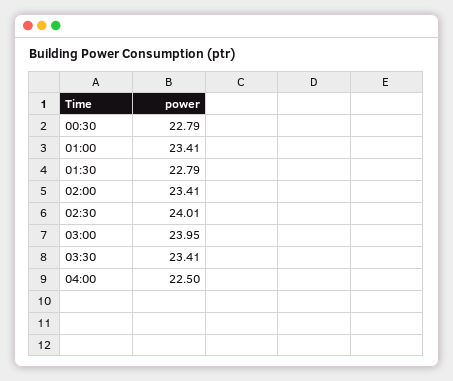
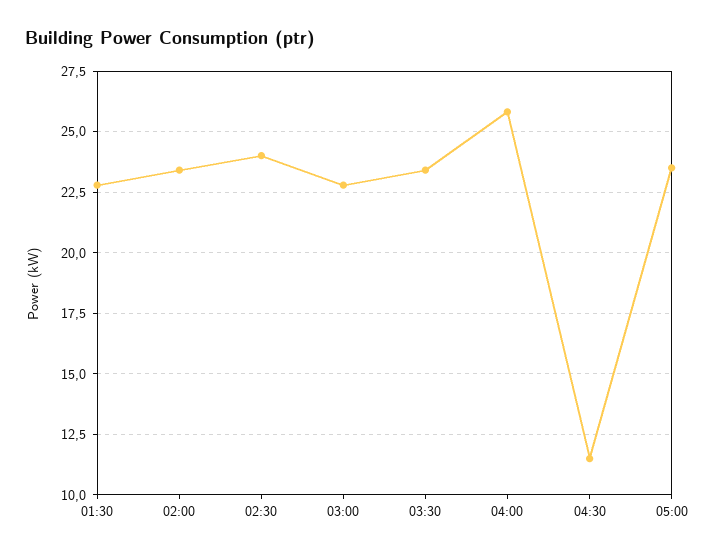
00:30: 22.79 -> none
01:00: 23.41 -> none
03:00: 23.95 -> 22.75
04:00: 22.5 -> 25.75
04:30: none -> 11.5
05:00: none -> 23.5

